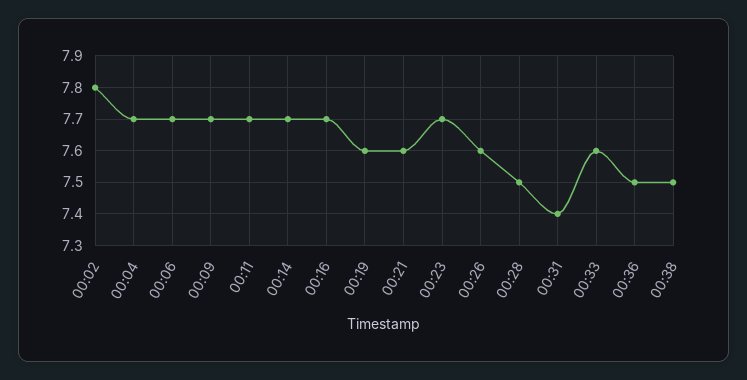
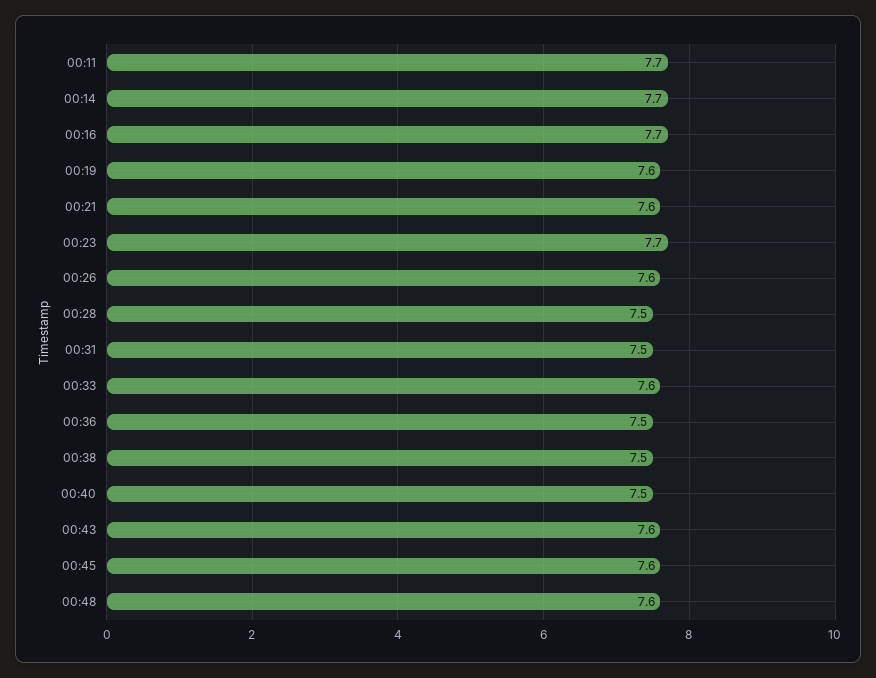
00:02: 7.8 -> none
00:04: 7.7 -> none
00:06: 7.7 -> none
00:09: 7.7 -> none
00:31: 7.4 -> 7.5
00:40: none -> 7.5
00:43: none -> 7.6
00:45: none -> 7.6
00:48: none -> 7.6

